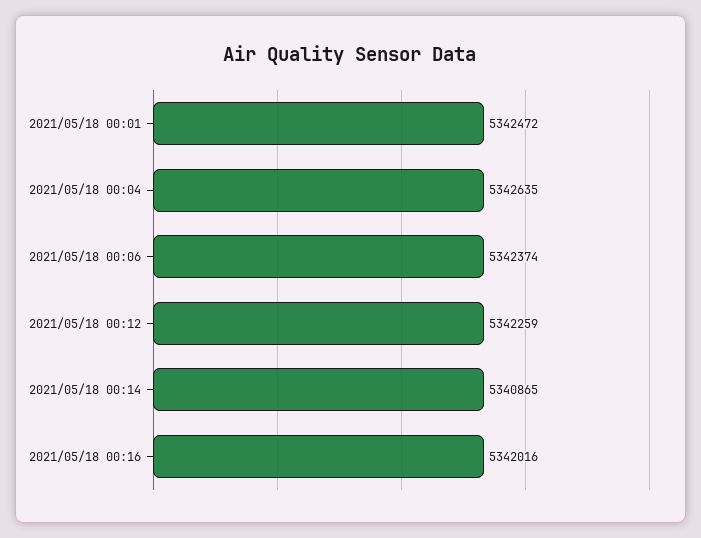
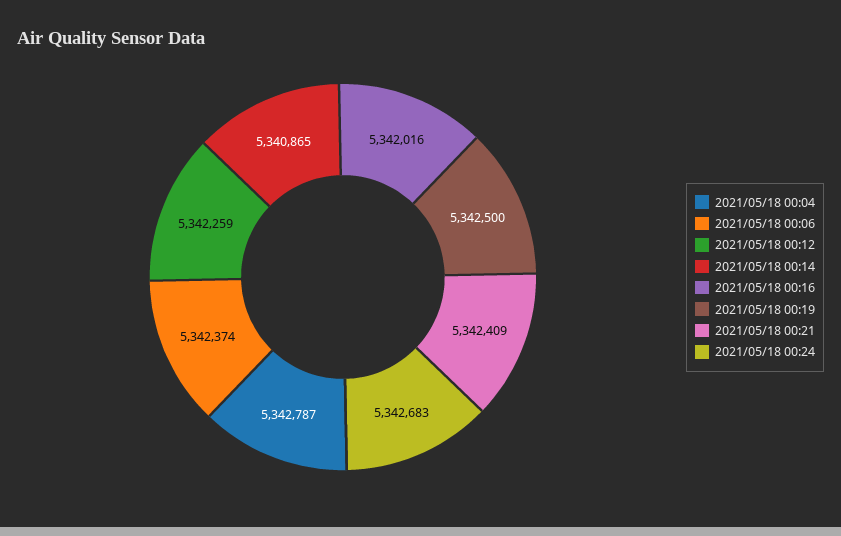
2021/05/18 00:01: 5342472 -> none
2021/05/18 00:04: 5342635 -> 5342787
2021/05/18 00:19: none -> 5342500
2021/05/18 00:21: none -> 5342409
2021/05/18 00:24: none -> 5342683

